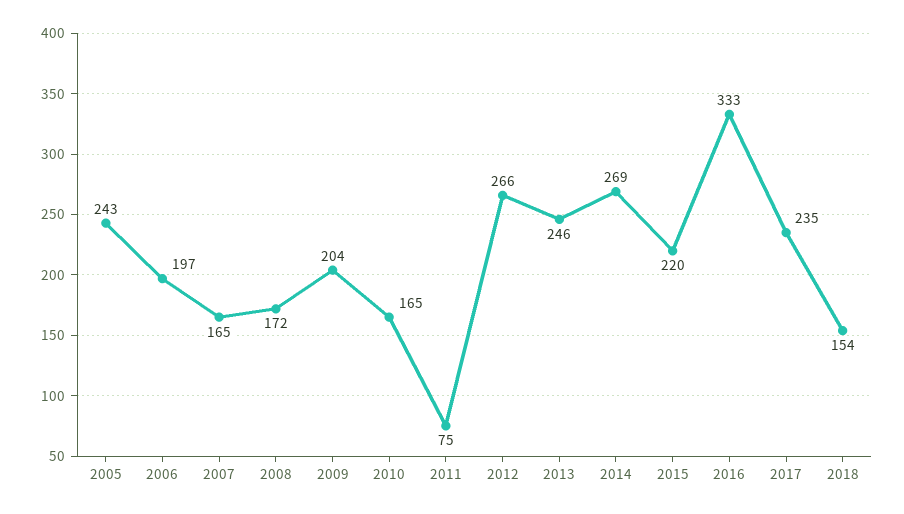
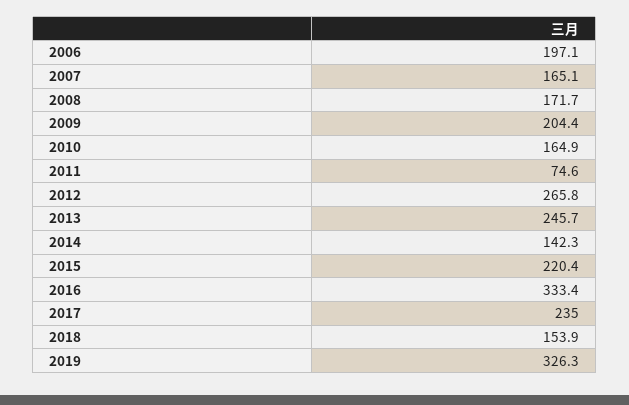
2005: 243 -> none
2014: 269 -> 142.3
2019: none -> 326.3

